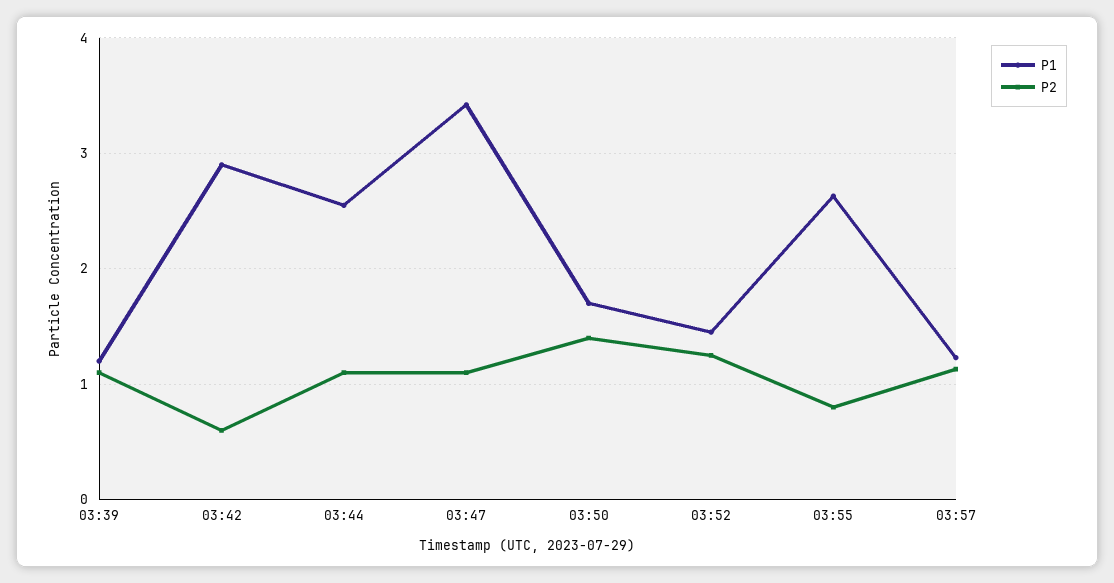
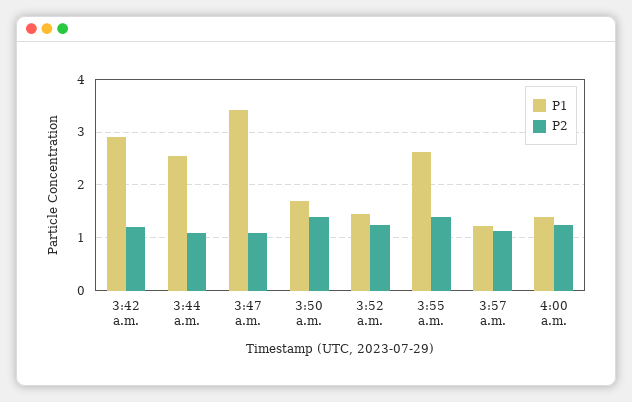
P1, 03:39: 1.2 -> none
P2, 03:39: 1.1 -> none
P2, 03:42: 0.6 -> 1.2
P2, 03:55: 0.8 -> 1.4
P1, 4:00 a.m.: none -> 1.4
P2, 4:00 a.m.: none -> 1.2

